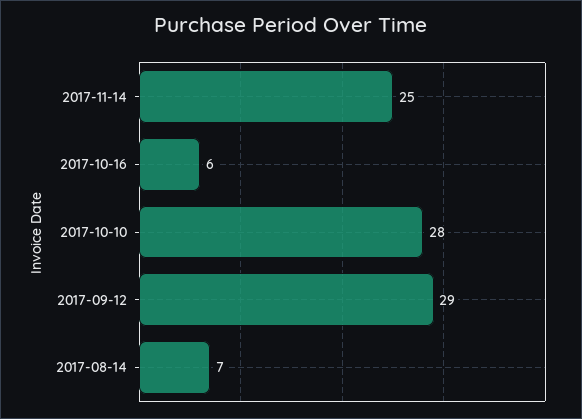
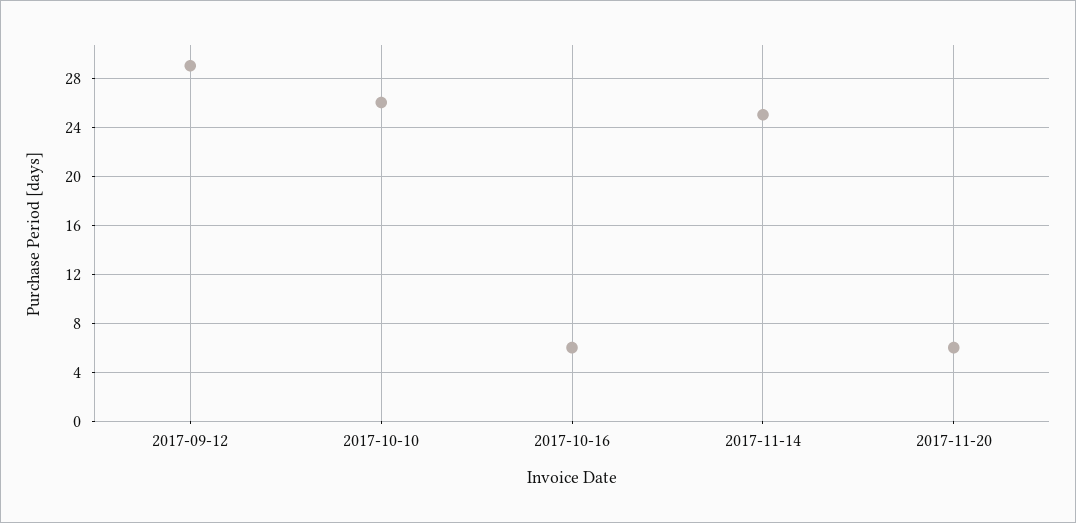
2017-10-10: 28 -> 26
2017-08-14: 7 -> none
2017-11-20: none -> 6

